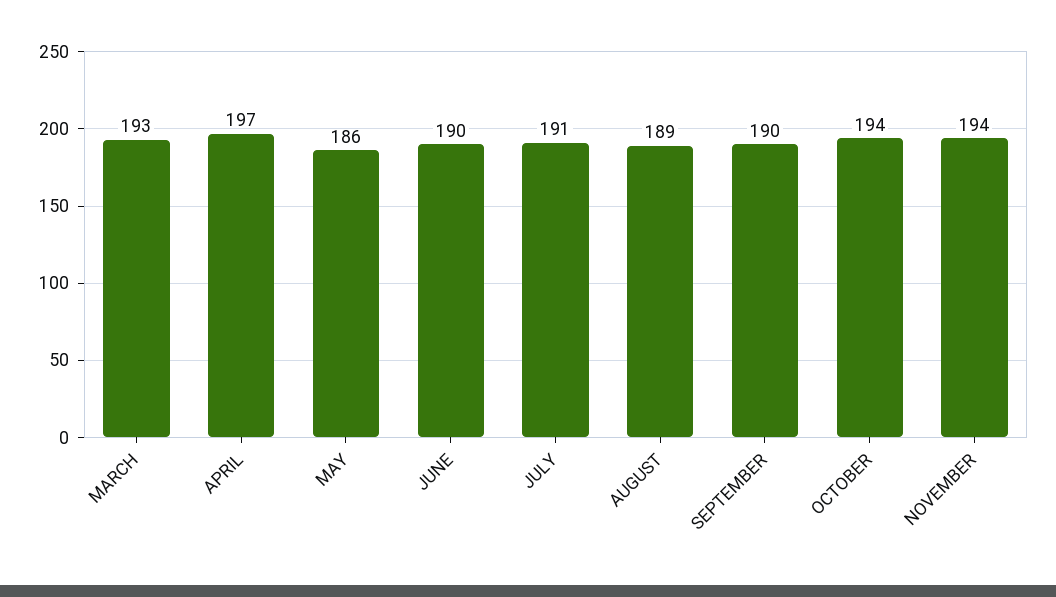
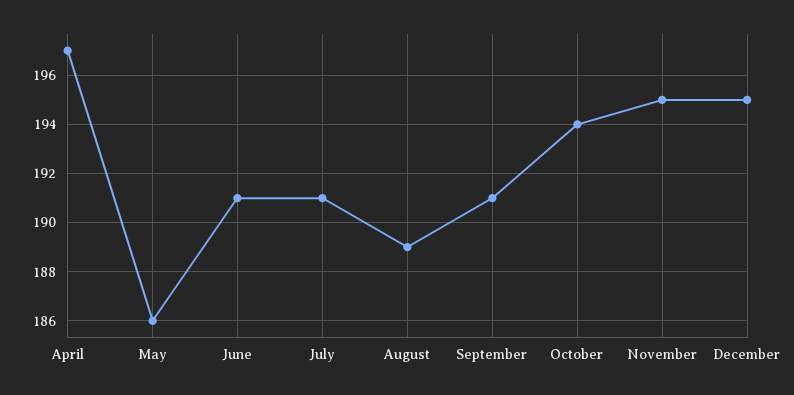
MARCH: 193 -> none
JUNE: 190 -> 191
SEPTEMBER: 190 -> 191
NOVEMBER: 194 -> 195
December: none -> 195

